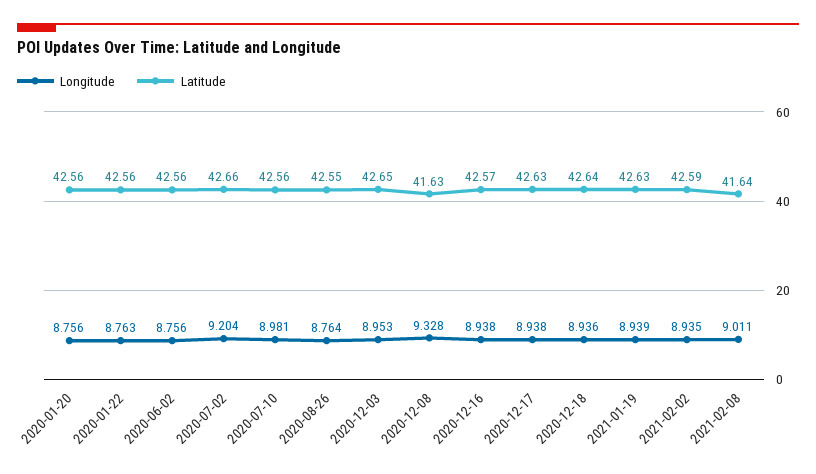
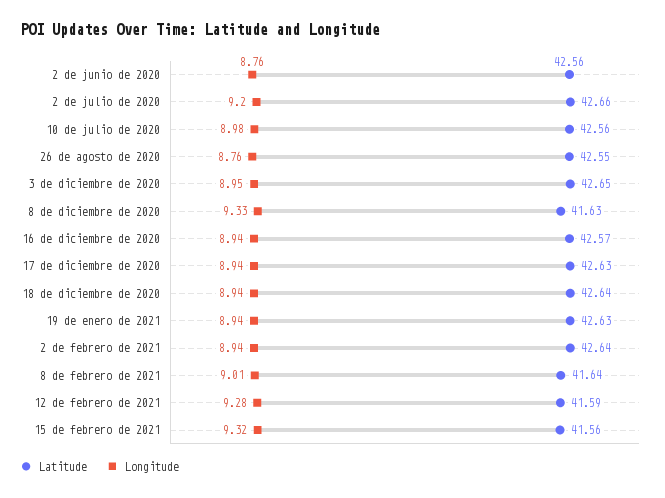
Longitude, 2020-01-20: 8.756 -> none
Latitude, 2020-01-20: 42.56 -> none
Longitude, 2020-01-22: 8.763 -> none
Latitude, 2020-01-22: 42.56 -> none
Latitude, 2021-02-02: 42.59 -> 42.64
Latitude, 12 de febrero de 2021: none -> 41.59
Longitude, 12 de febrero de 2021: none -> 9.28
Latitude, 15 de febrero de 2021: none -> 41.56
Longitude, 15 de febrero de 2021: none -> 9.32

